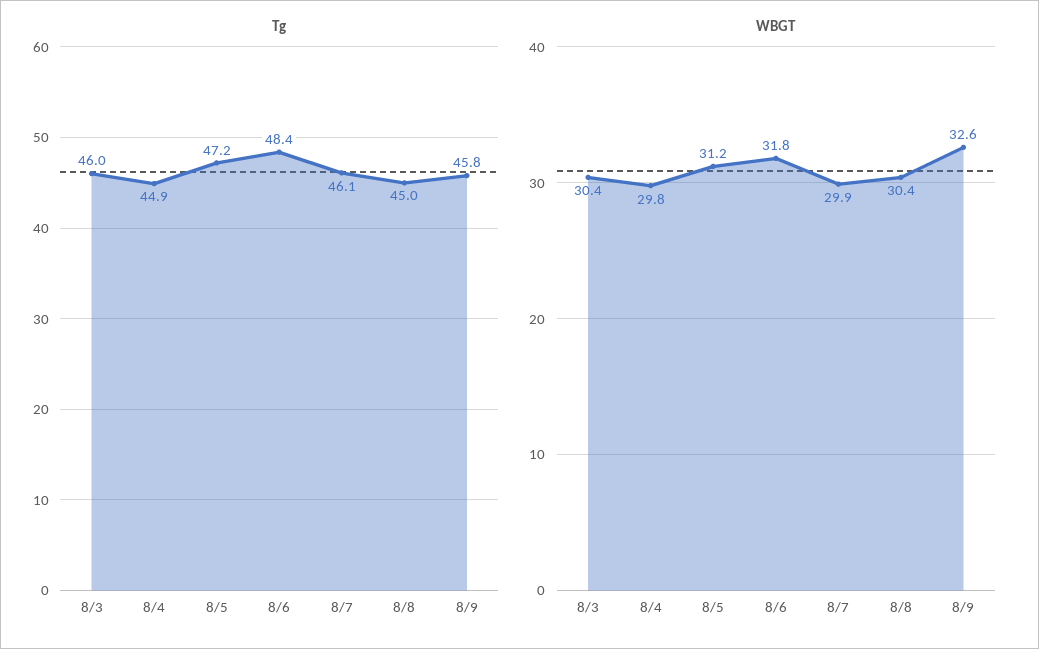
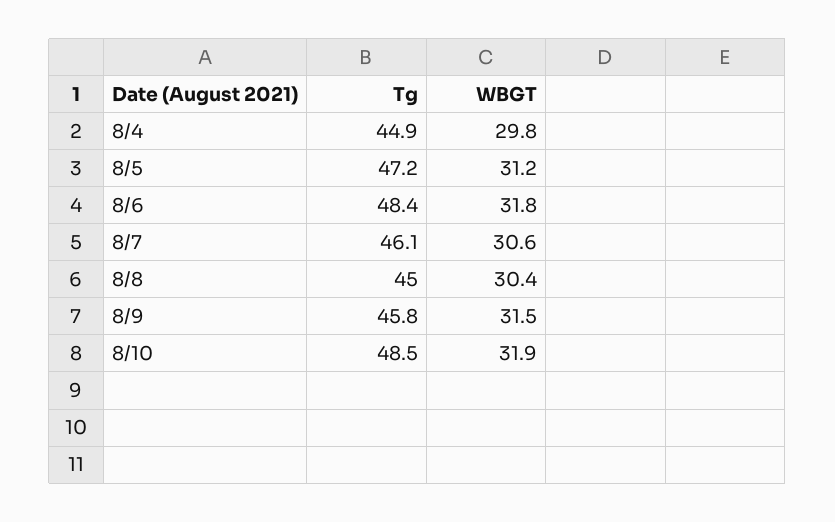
Tg, 8/3: 46 -> none
WBGT, 8/3: 30.4 -> none
WBGT, 8/7: 29.9 -> 30.6
WBGT, 8/9: 32.6 -> 31.5
Tg, 8/10: none -> 48.5
WBGT, 8/10: none -> 31.9

